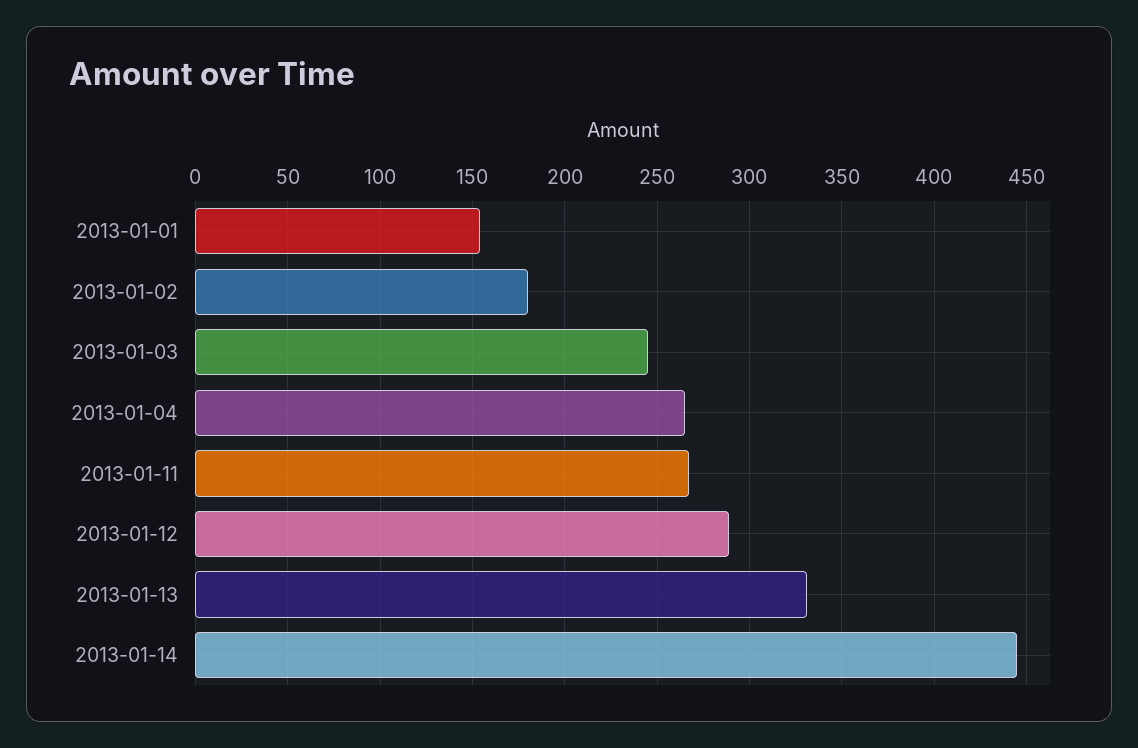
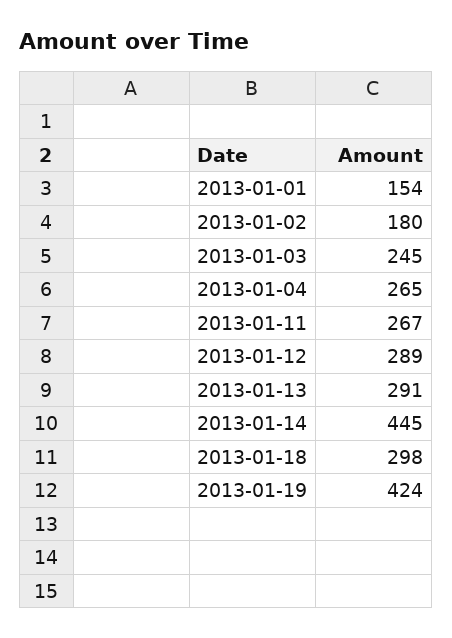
2013-01-13: 330 -> 291
2013-01-18: none -> 298
2013-01-19: none -> 424

